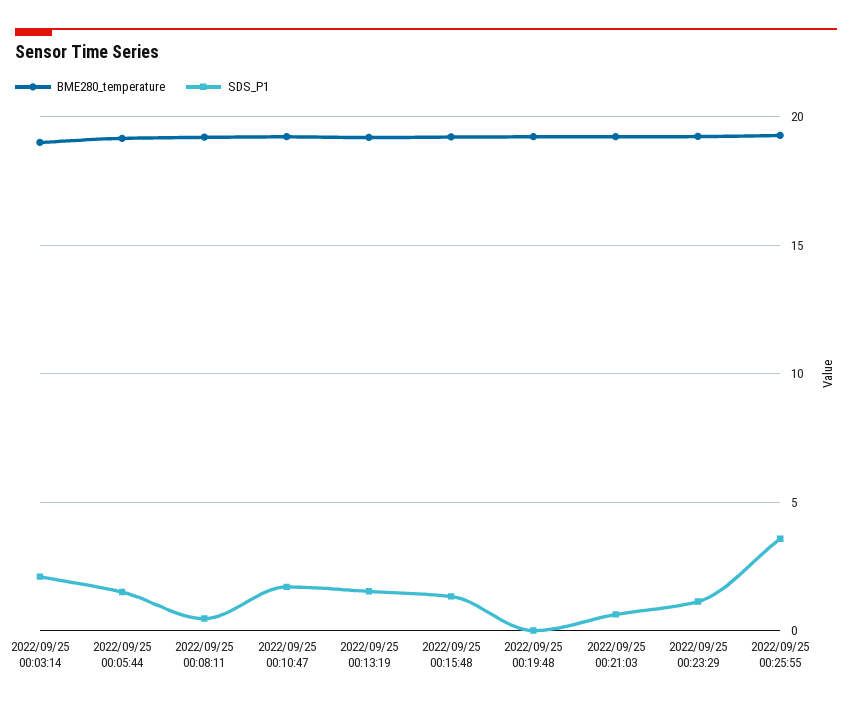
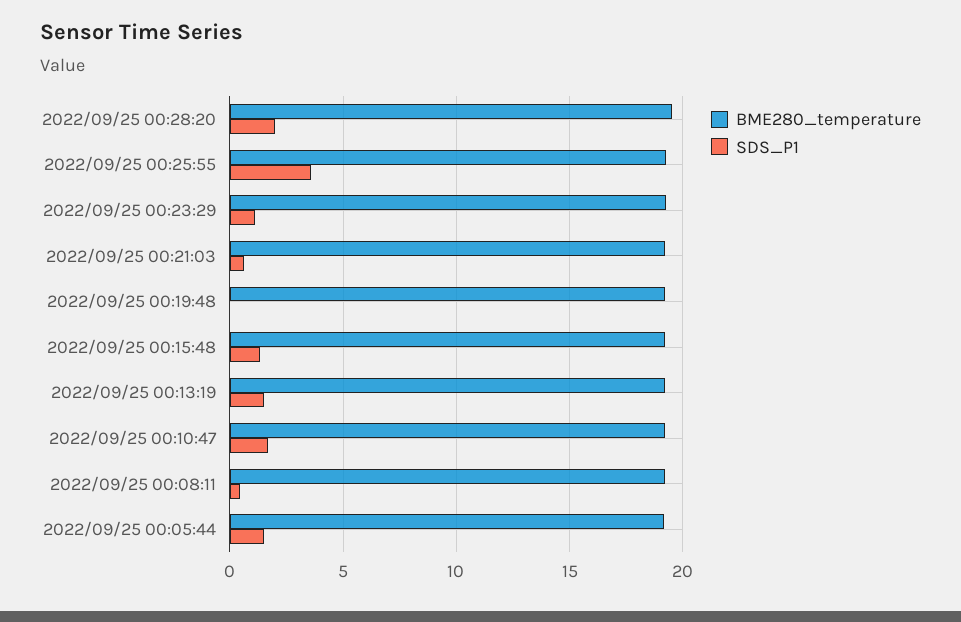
BME280_temperature, 2022/09/25 00:03:14: 19 -> none
SDS_P1, 2022/09/25 00:03:14: 2 -> none
BME280_temperature, 2022/09/25 00:28:20: none -> 19.5
SDS_P1, 2022/09/25 00:28:20: none -> 2

